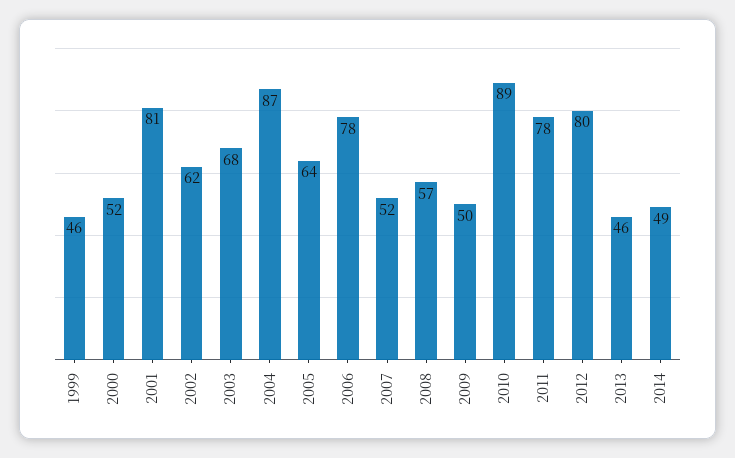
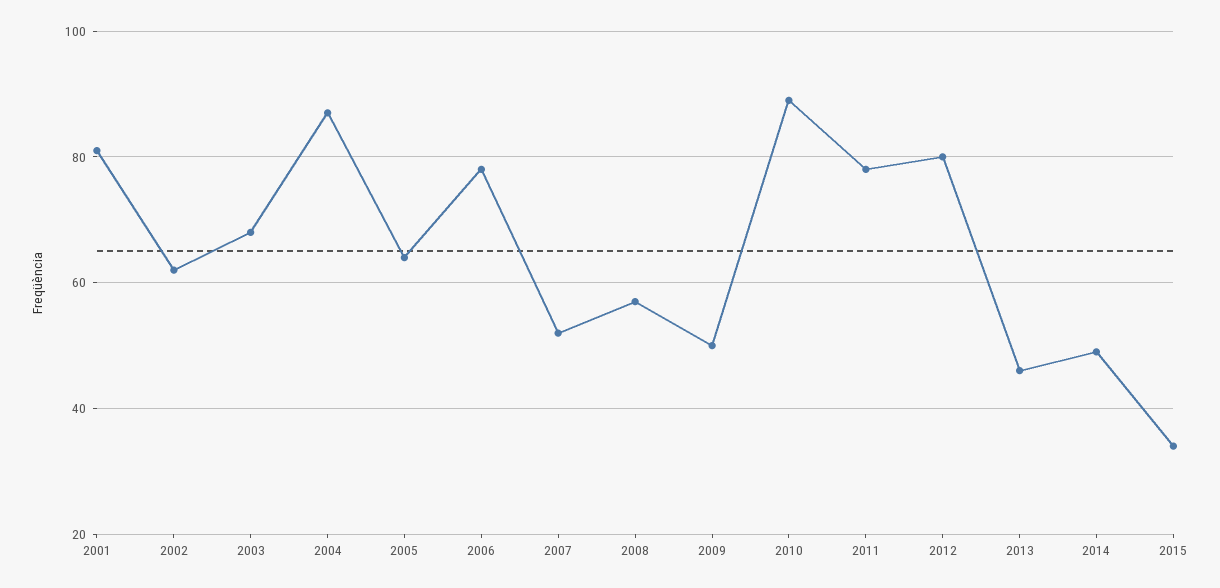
1999: 46 -> none
2000: 52 -> none
2015: none -> 35

